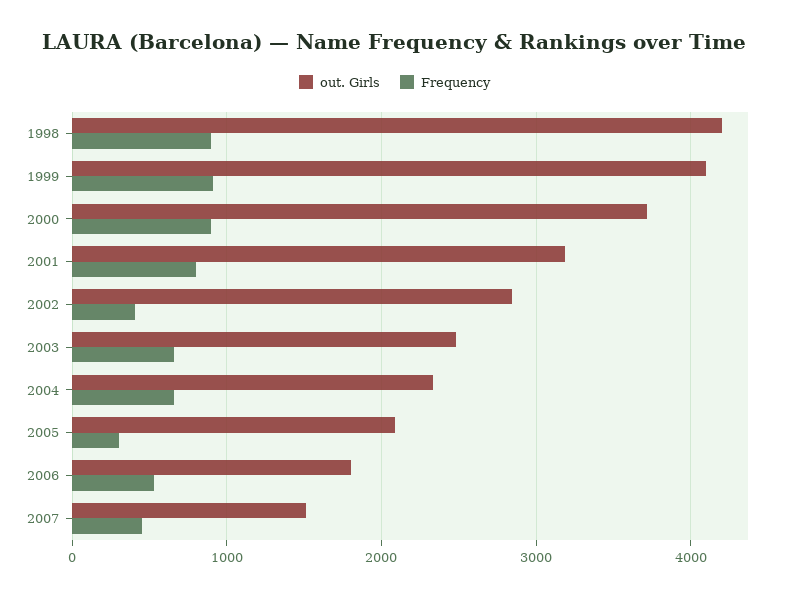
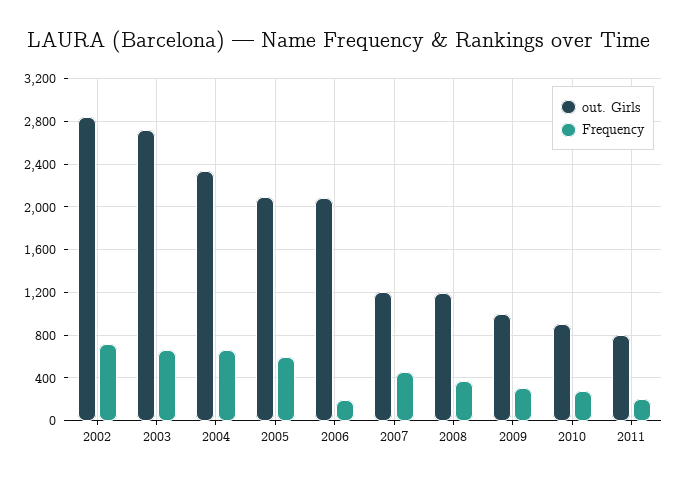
out. Girls, 1998: 4200 -> none
Frequency, 1998: 900 -> none
out. Girls, 1999: 4100 -> none
Frequency, 1999: 900 -> none
out. Girls, 2000: 3700 -> none
Frequency, 2000: 900 -> none
out. Girls, 2001: 3200 -> none
Frequency, 2001: 800 -> none
Frequency, 2002: 400 -> 700
out. Girls, 2003: 2500 -> 2700
Frequency, 2005: 300 -> 600
out. Girls, 2006: 1800 -> 2100
Frequency, 2006: 500 -> 200
out. Girls, 2007: 1500 -> 1200
out. Girls, 2008: none -> 1200
Frequency, 2008: none -> 400
out. Girls, 2009: none -> 1000
Frequency, 2009: none -> 300
out. Girls, 2010: none -> 900
Frequency, 2010: none -> 300
out. Girls, 2011: none -> 800
Frequency, 2011: none -> 200

